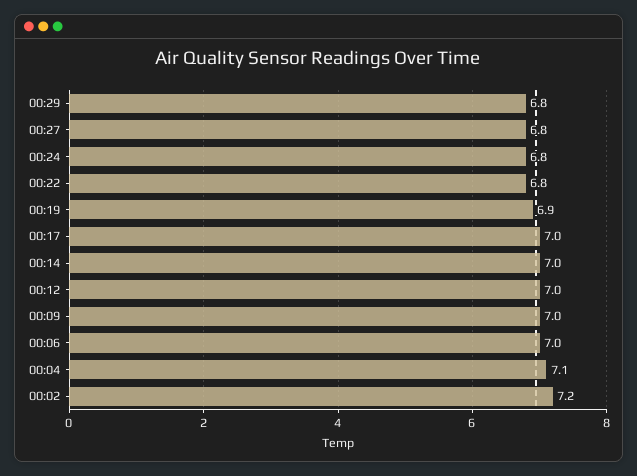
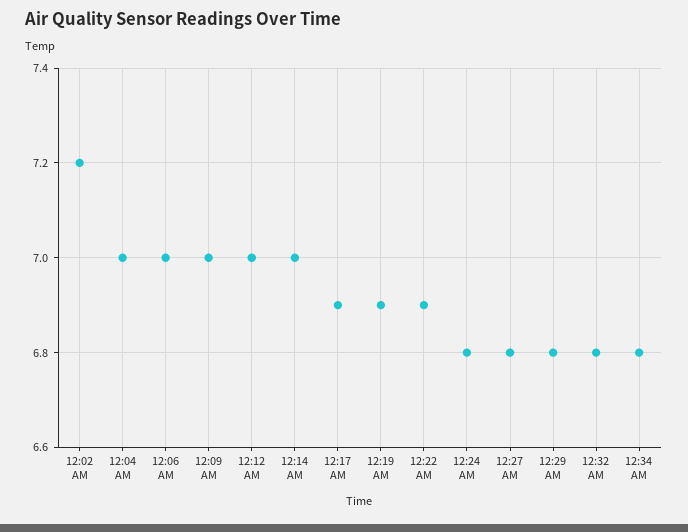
00:22: 6.8 -> 6.9
00:17: 7 -> 6.9
00:04: 7.1 -> 7
12:32 AM: none -> 6.8
12:34 AM: none -> 6.8

